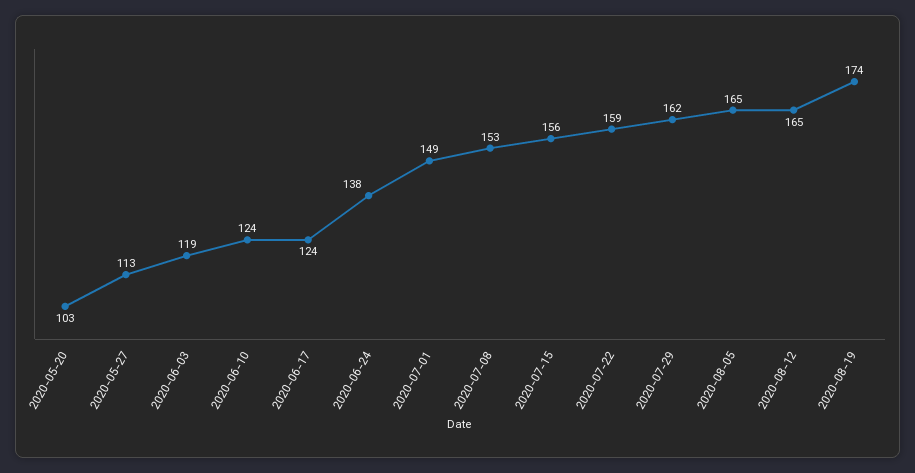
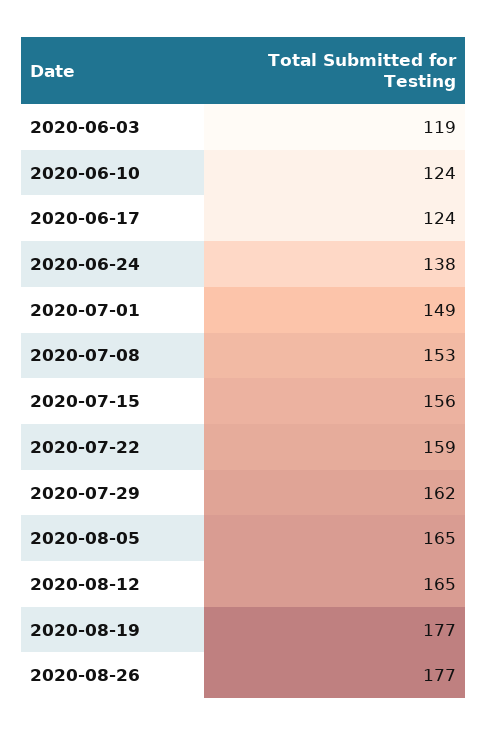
2020-05-20: 103 -> none
2020-05-27: 113 -> none
2020-08-19: 174 -> 177
2020-08-26: none -> 177

